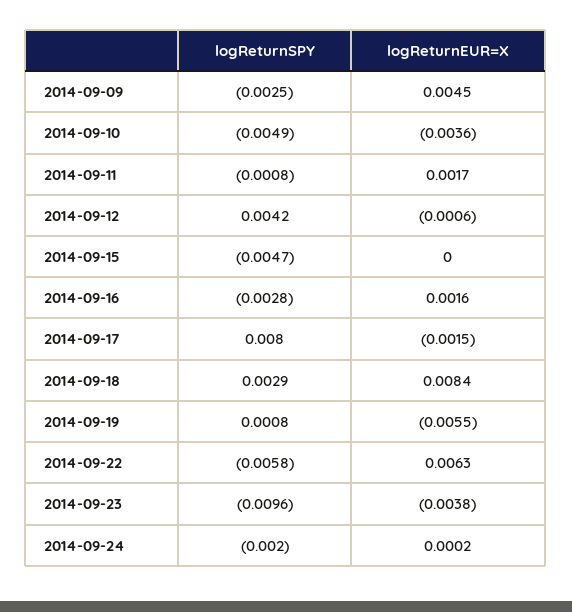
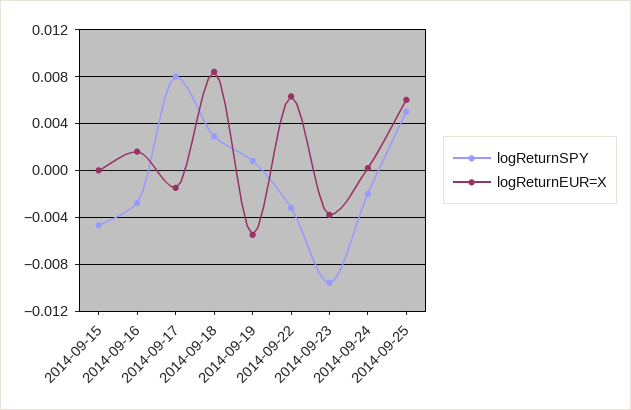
logReturnSPY, 2014-09-09: -0.0025 -> none
logReturnEUR=X, 2014-09-09: 0.0045 -> none
logReturnSPY, 2014-09-10: -0.0049 -> none
logReturnEUR=X, 2014-09-10: -0.0036 -> none
logReturnSPY, 2014-09-11: -0.0008 -> none
logReturnEUR=X, 2014-09-11: 0.0017 -> none
logReturnSPY, 2014-09-12: 0.0042 -> none
logReturnEUR=X, 2014-09-12: -0.0006 -> none
logReturnSPY, 2014-09-22: -0.0058 -> -0.003
logReturnSPY, 2014-09-25: none -> 0.005
logReturnEUR=X, 2014-09-25: none -> 0.006

